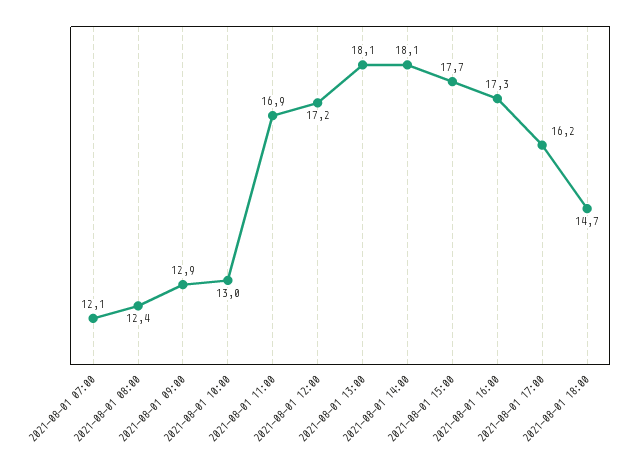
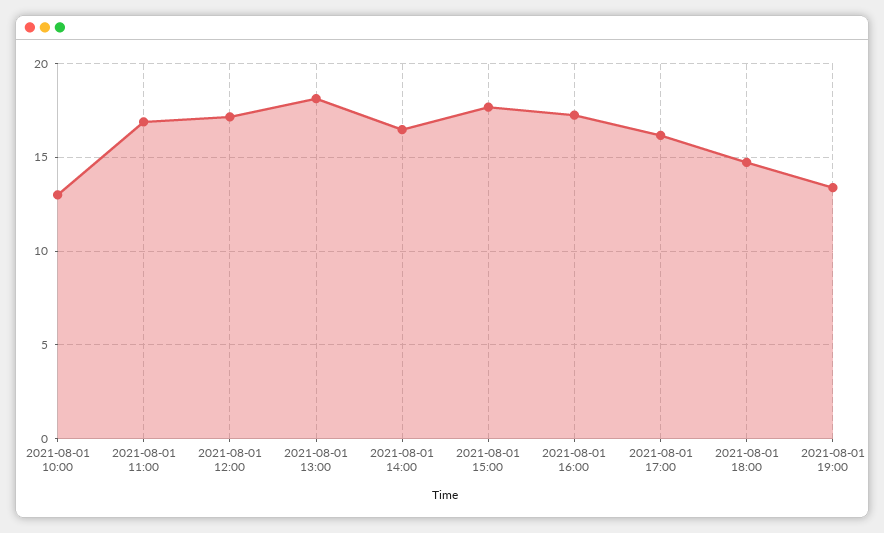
2021-08-01 07:00: 12.1 -> none
2021-08-01 08:00: 12.4 -> none
2021-08-01 09:00: 12.9 -> none
2021-08-01 14:00: 18.1 -> 16.5
2021-08-01 19:00: none -> 13.5

